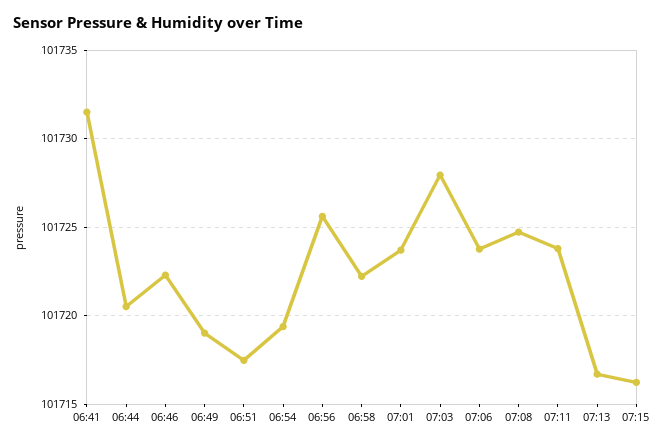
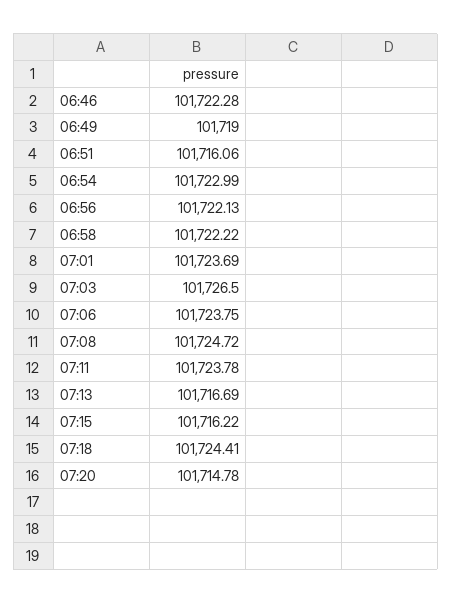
06:41: 101731.5 -> none
06:44: 101720.5 -> none
06:51: 101717.5 -> 101716.06
06:54: 101719.5 -> 101722.99
06:56: 101725.5 -> 101722.13
07:03: 101728 -> 101726.5
07:18: none -> 101724.41
07:20: none -> 101714.78

